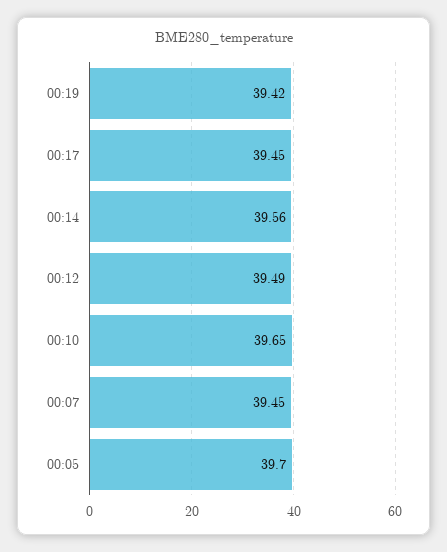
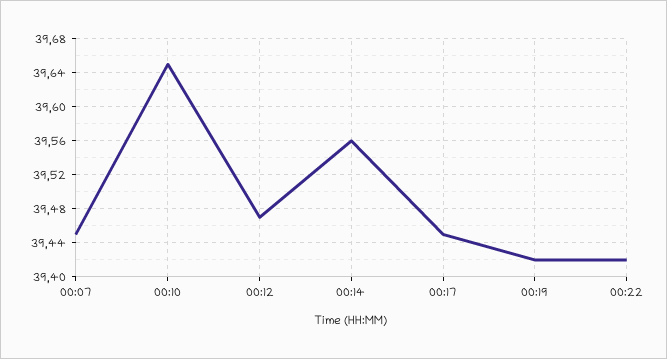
00:12: 39.49 -> 39.47
00:05: 39.7 -> none
00:22: none -> 39.42

